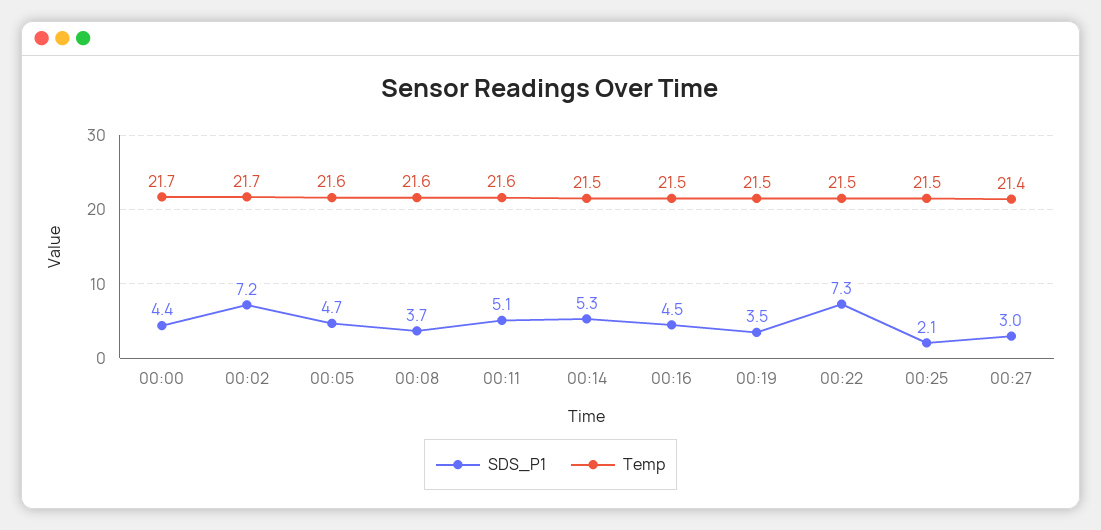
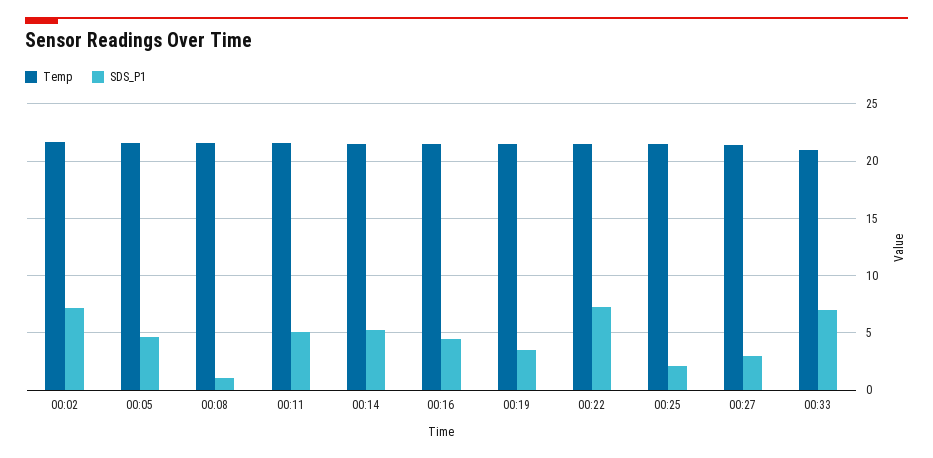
SDS_P1, 00:00: 4.4 -> none
Temp, 00:00: 21.7 -> none
SDS_P1, 00:08: 3.7 -> 1
Temp, 00:33: none -> 21
SDS_P1, 00:33: none -> 7

